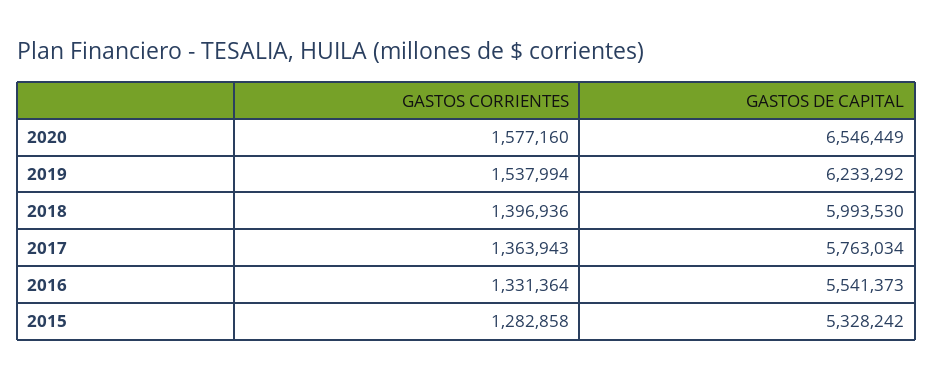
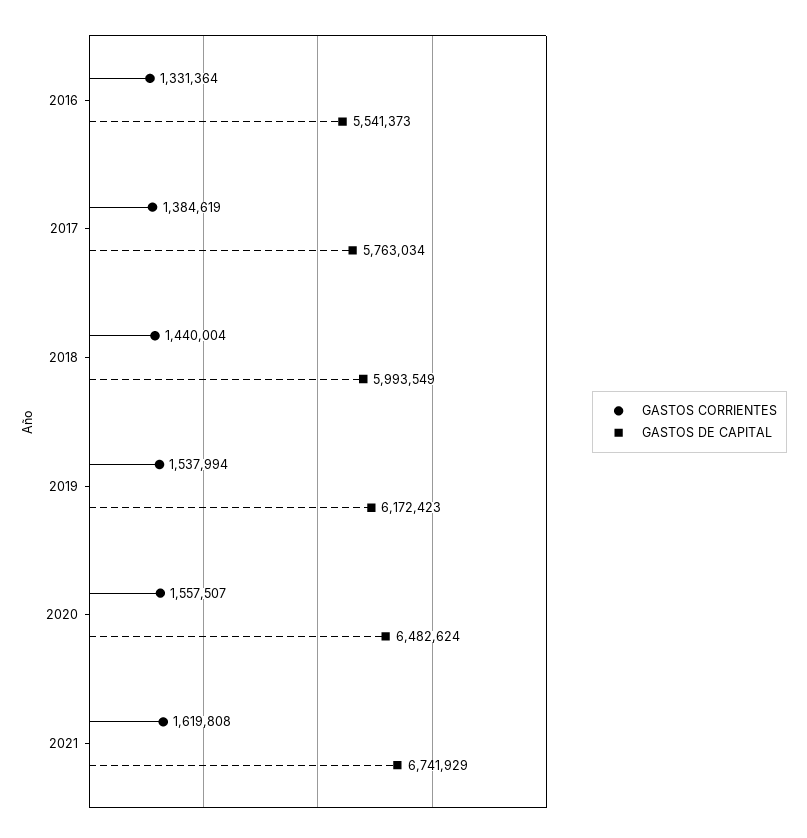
GASTOS CORRIENTES, 2020: 1577160 -> 1557507
GASTOS DE CAPITAL, 2020: 6546449 -> 6482624
GASTOS DE CAPITAL, 2019: 6233292 -> 6172423
GASTOS CORRIENTES, 2018: 1396936 -> 1440004
GASTOS DE CAPITAL, 2018: 5993530 -> 5993549
GASTOS CORRIENTES, 2017: 1363943 -> 1384619
GASTOS CORRIENTES, 2015: 1282858 -> none
GASTOS DE CAPITAL, 2015: 5328242 -> none
GASTOS CORRIENTES, 2021: none -> 1619808
GASTOS DE CAPITAL, 2021: none -> 6741929

